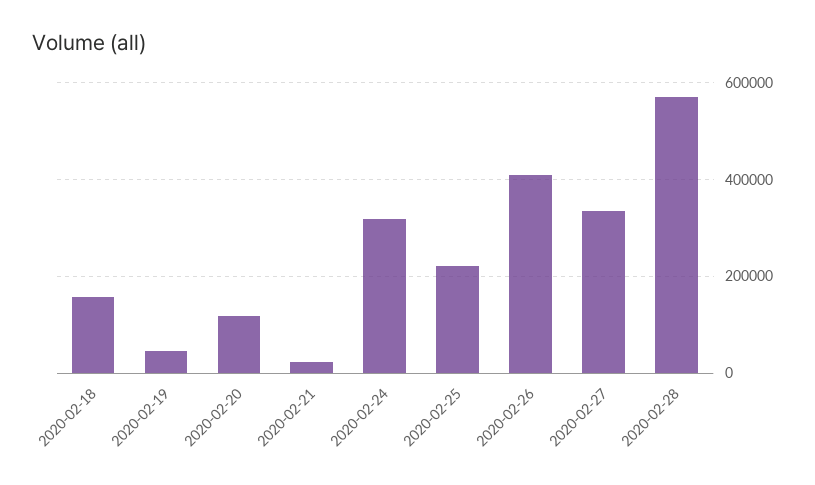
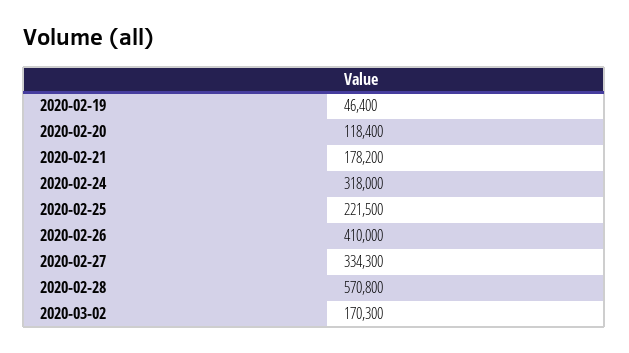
2020-02-18: 160000 -> none
2020-02-21: 20000 -> 178200
2020-03-02: none -> 170300

